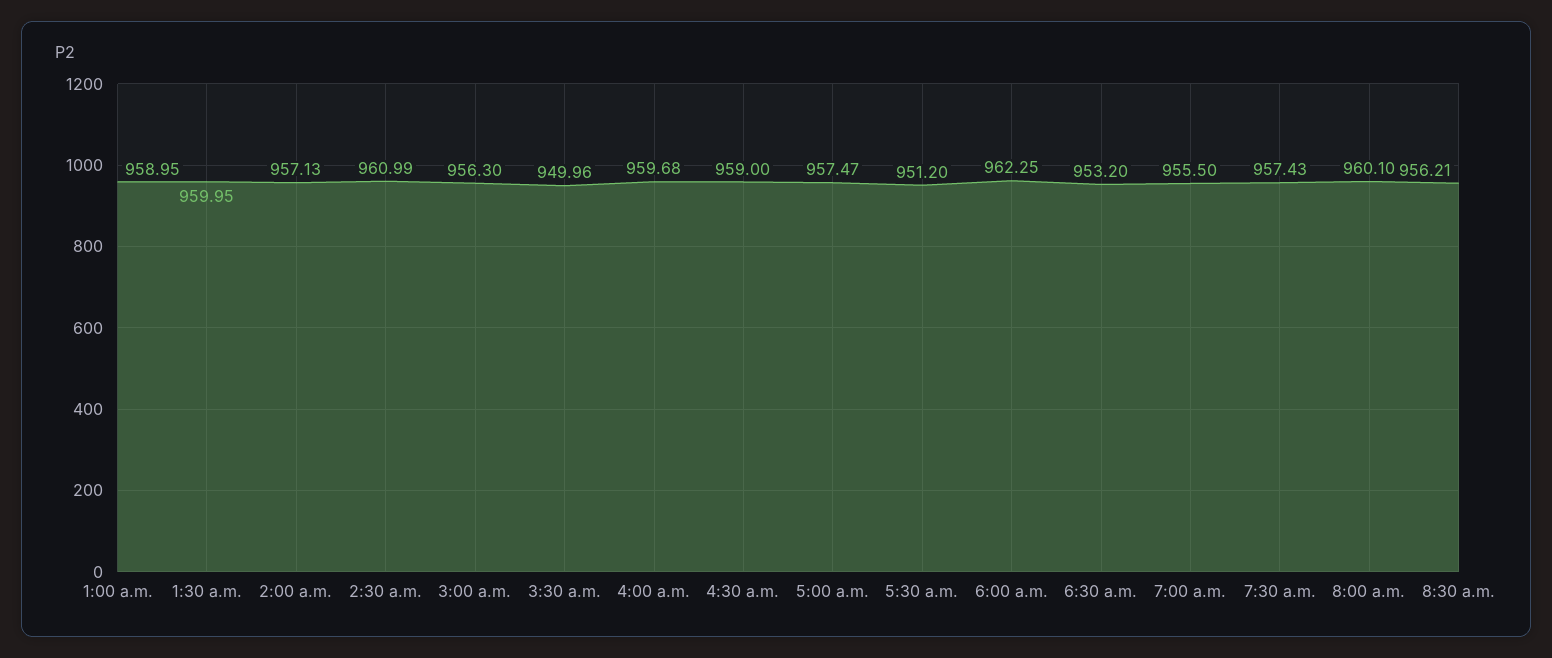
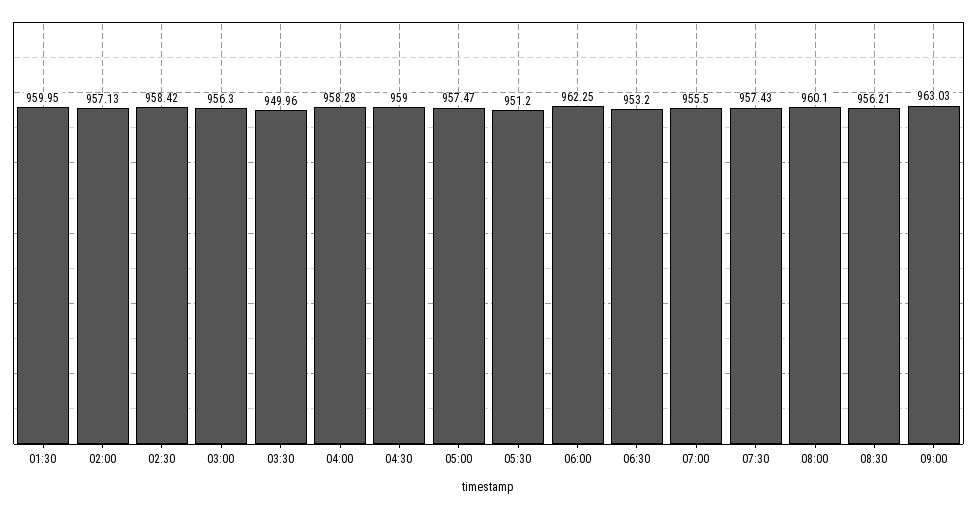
1:00 a.m.: 958.95 -> none
2:30 a.m.: 960.99 -> 958.42
4:00 a.m.: 959.68 -> 958.28
09:00: none -> 963.03

